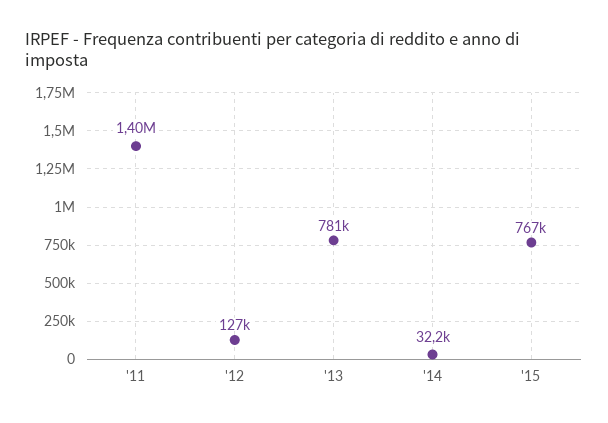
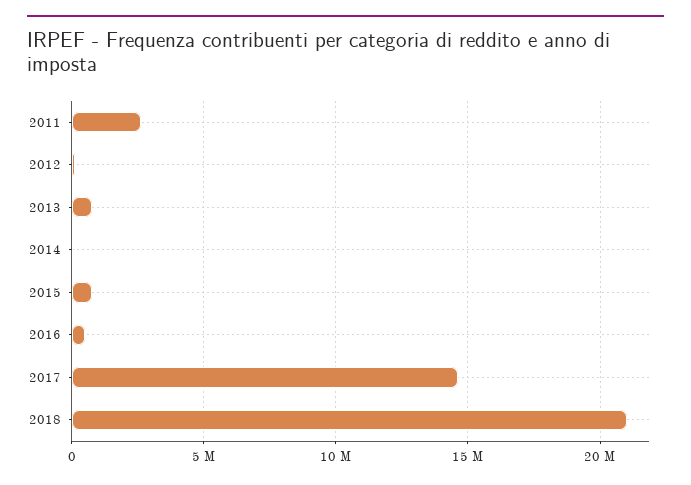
'11: 1400000 -> 2500000
2016: none -> 500000
2017: none -> 14500000
2018: none -> 21000000

